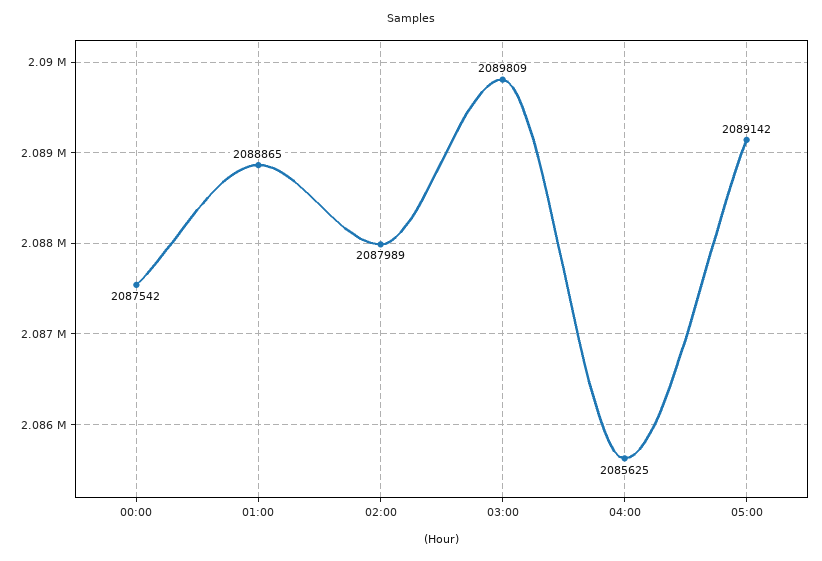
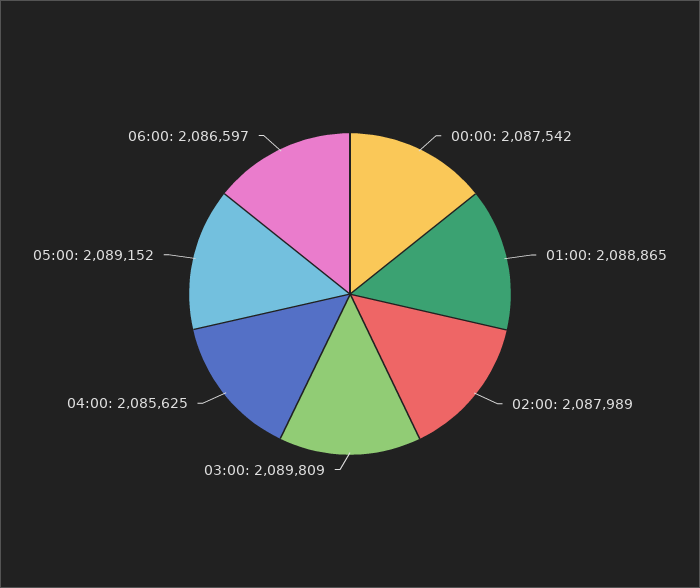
05:00: 2089142 -> 2089152
06:00: none -> 2086597

